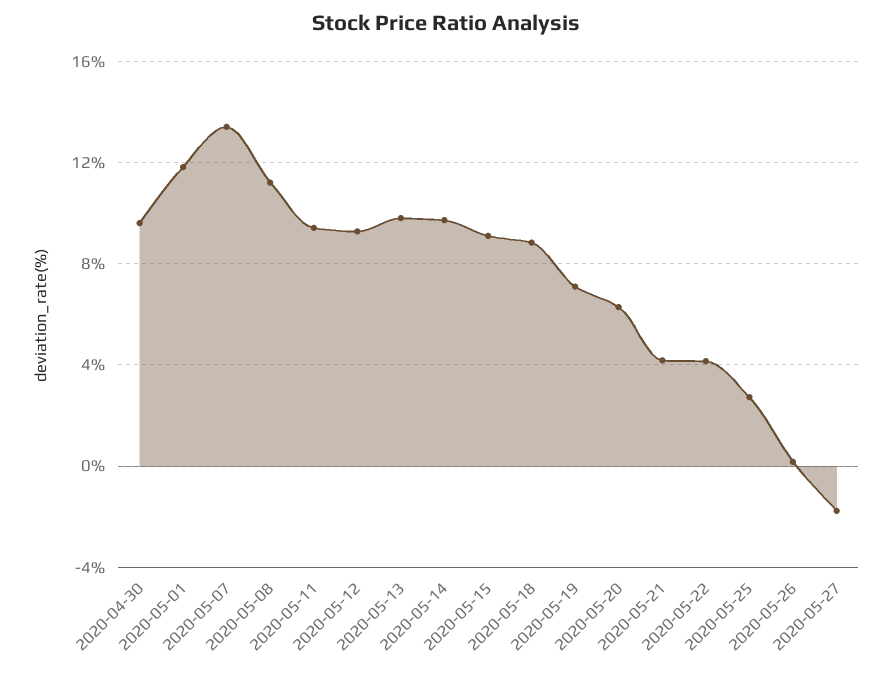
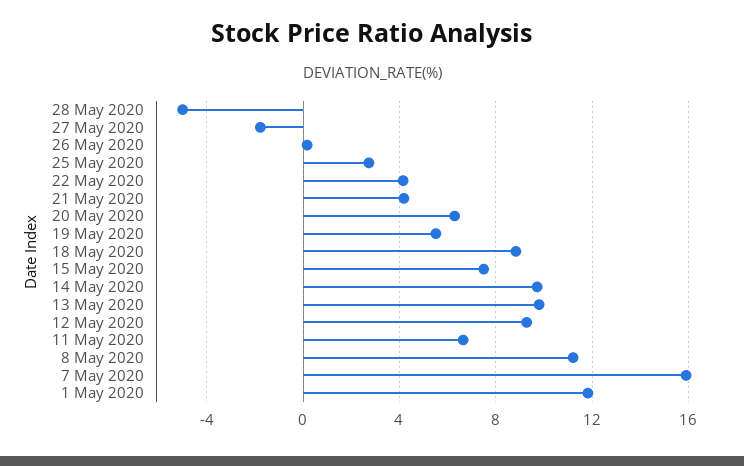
2020-04-30: 9.5 -> none
2020-05-07: 13.5 -> 16
2020-05-11: 9.5 -> 6.5
2020-05-15: 9 -> 7.5
2020-05-19: 7 -> 5.5
28 May 2020: none -> -5

